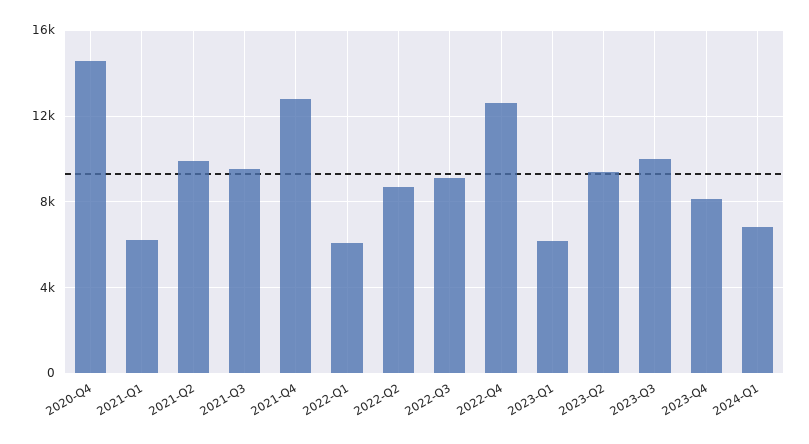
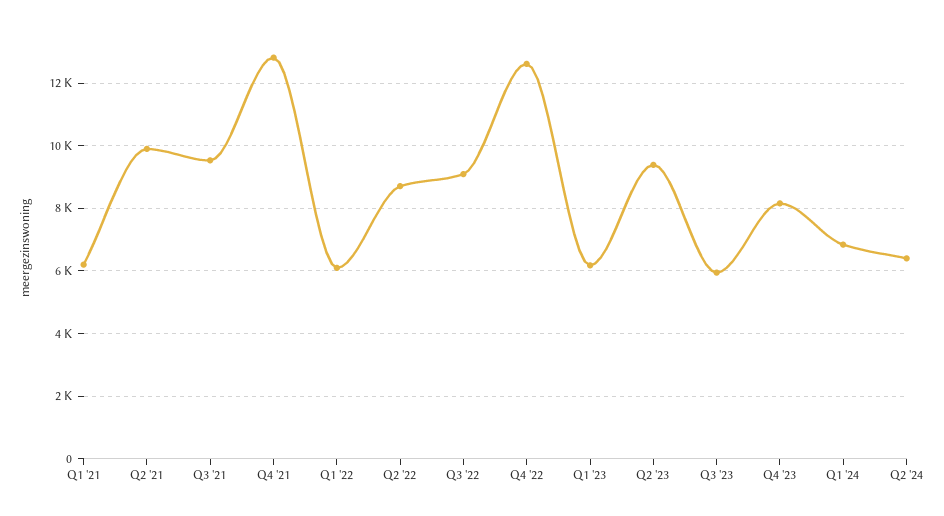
2020-Q4: 14500 -> none
2023-Q3: 10000 -> 6000
Q2 '24: none -> 6400

